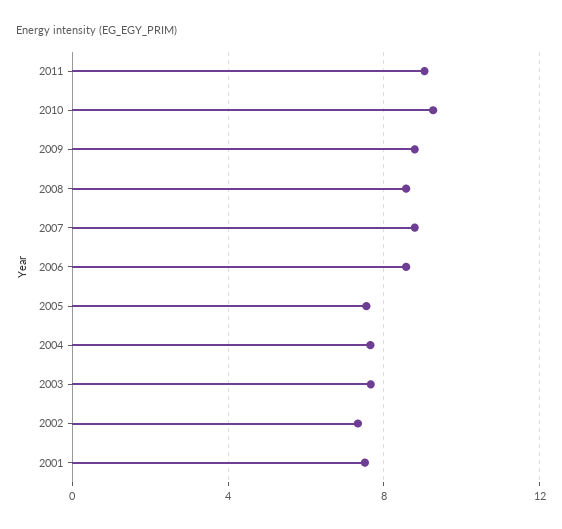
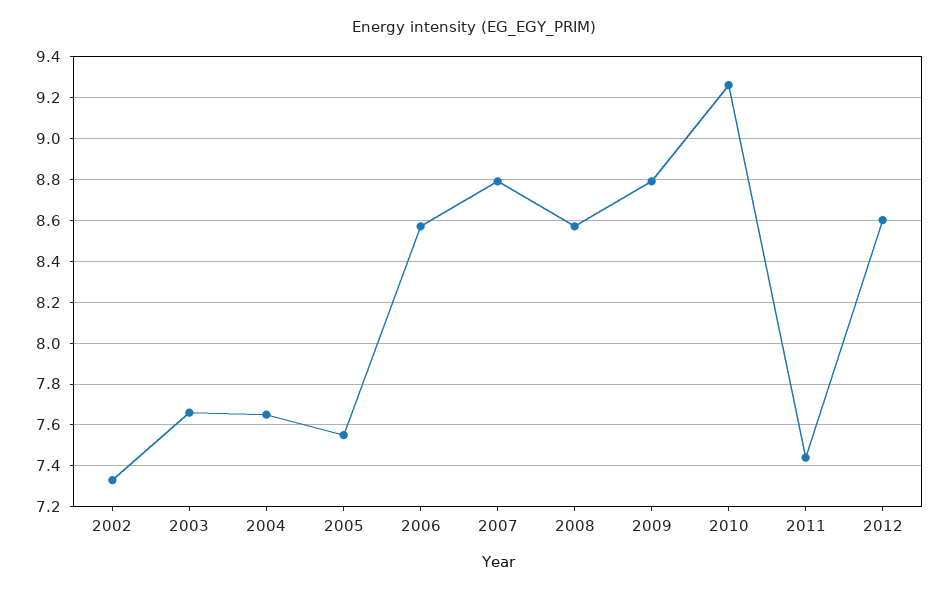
2011: 9 -> 7.45
2001: 7.5 -> none
2012: none -> 8.6

